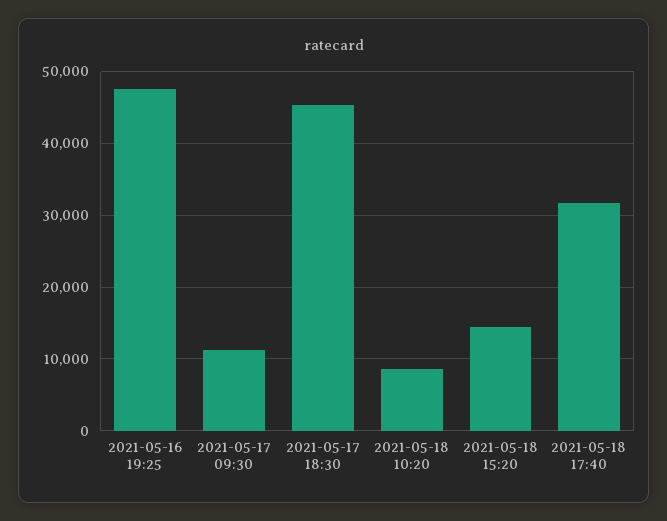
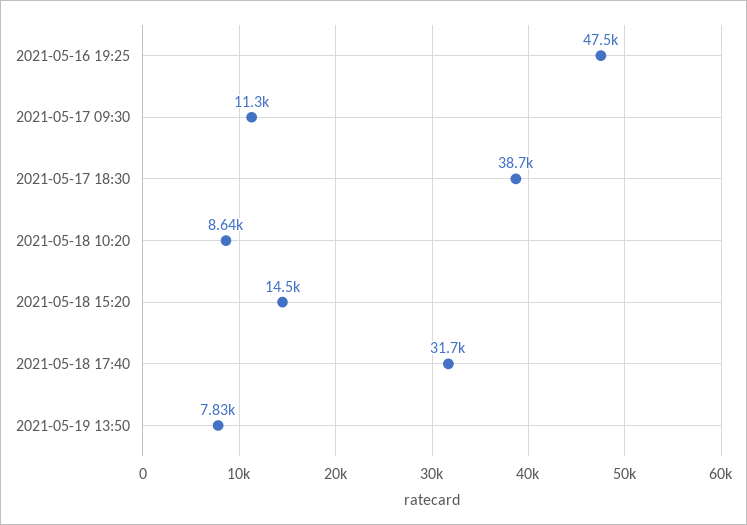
2021-05-17 18:30: 45000 -> 38700
2021-05-19 13:50: none -> 7830

